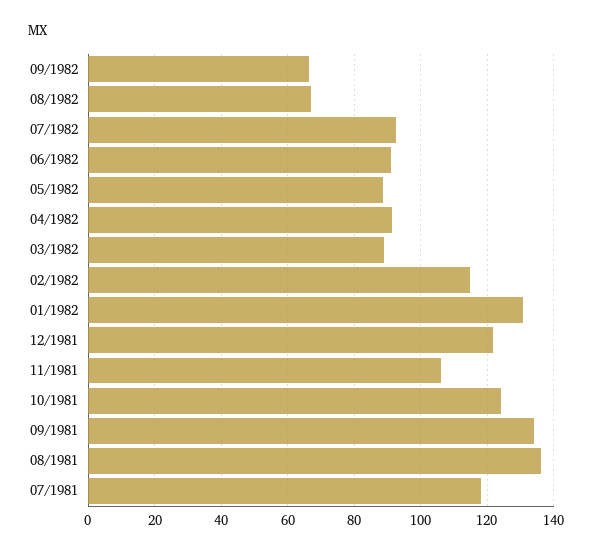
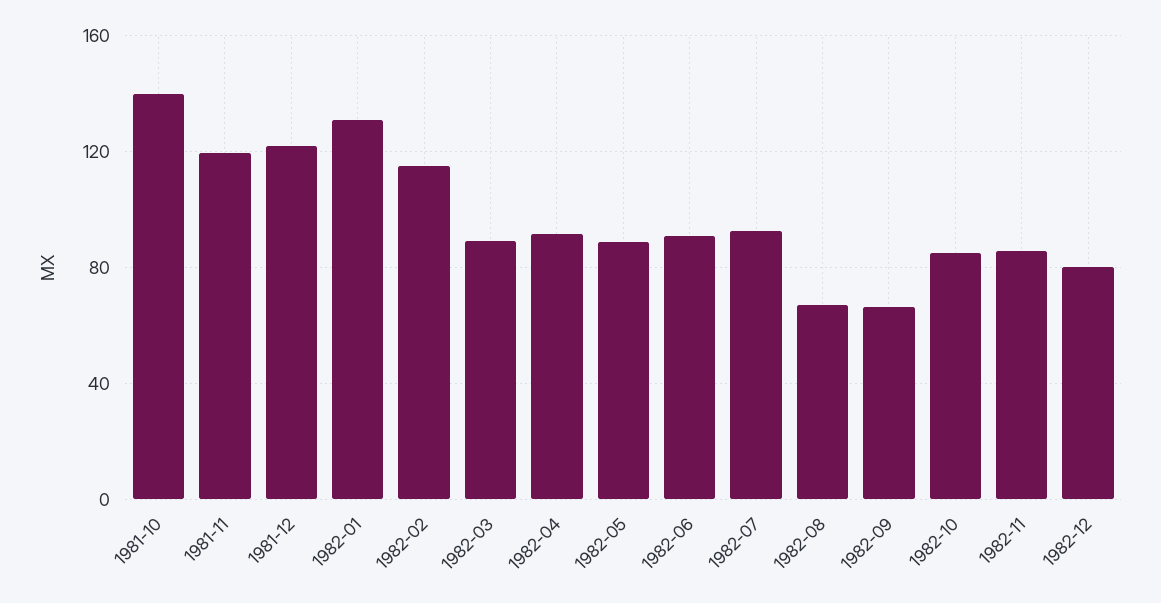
11/1981: 106 -> 120
10/1981: 124 -> 140
09/1981: 134 -> none
08/1981: 136 -> none
07/1981: 118 -> none
1982-10: none -> 85
1982-11: none -> 85
1982-12: none -> 80

